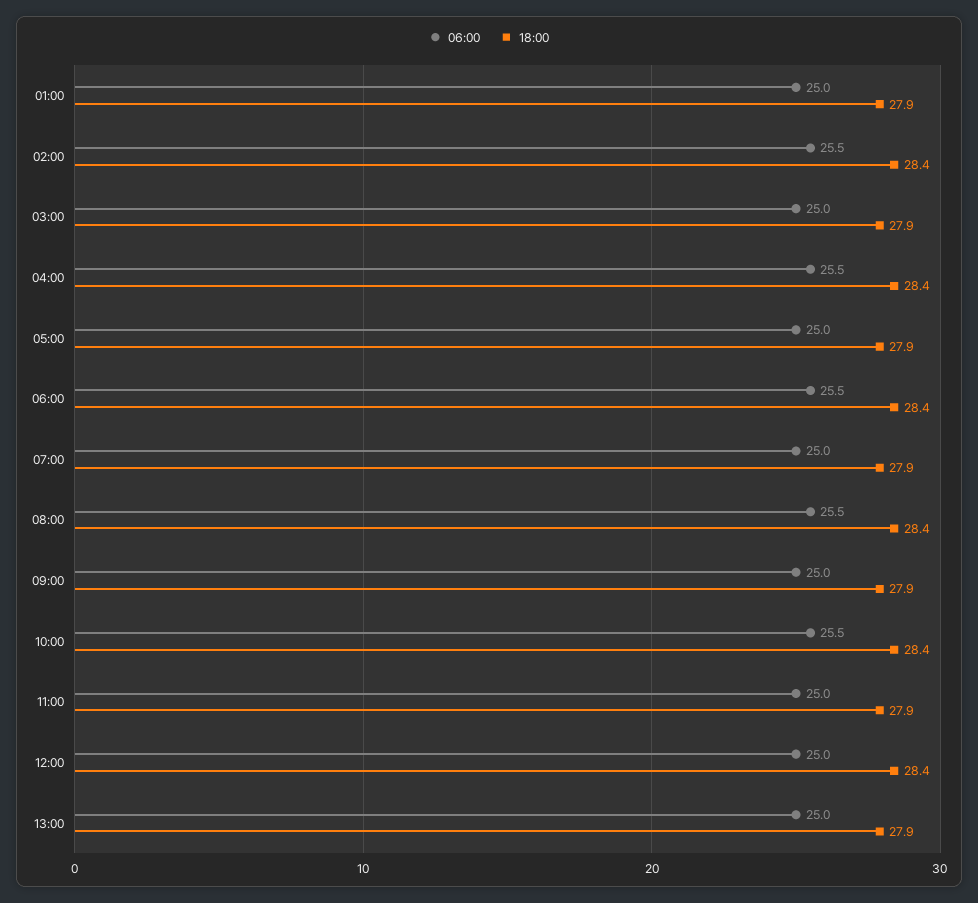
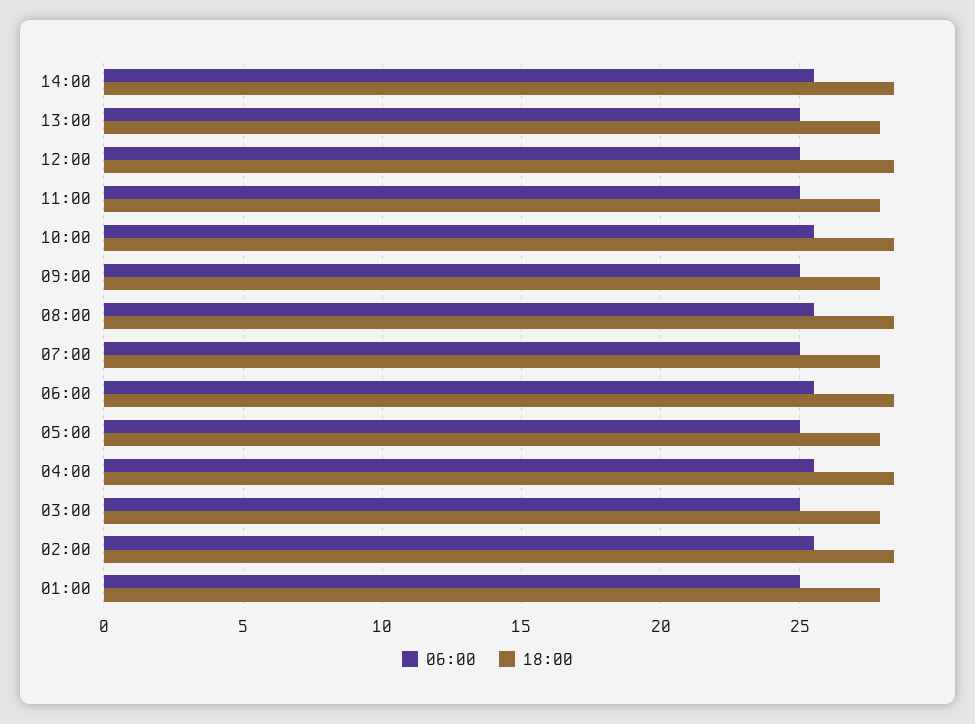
06:00, 14:00: none -> 25.5
18:00, 14:00: none -> 28.5

